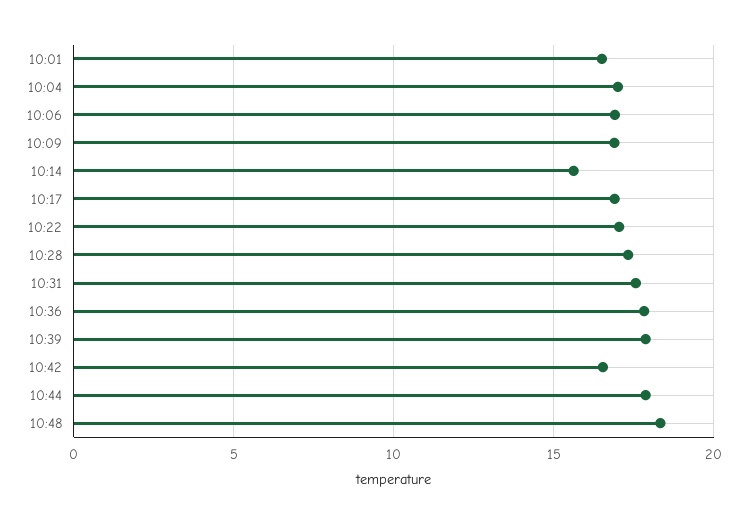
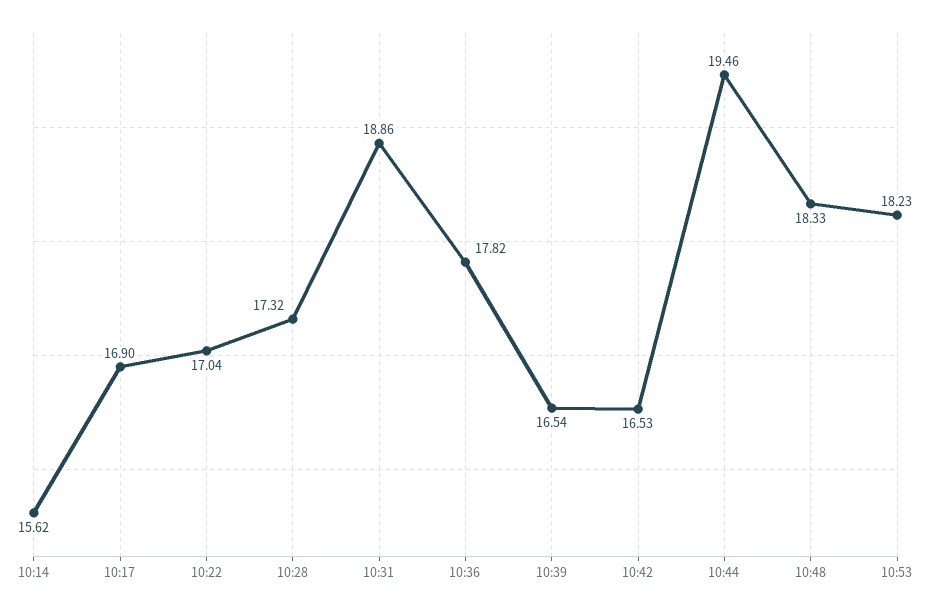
10:01: 16.5 -> none
10:04: 17 -> none
10:06: 17 -> none
10:09: 17 -> none
10:31: 17.5 -> 18.86
10:39: 18 -> 16.54
10:44: 18 -> 19.46
10:53: none -> 18.23

